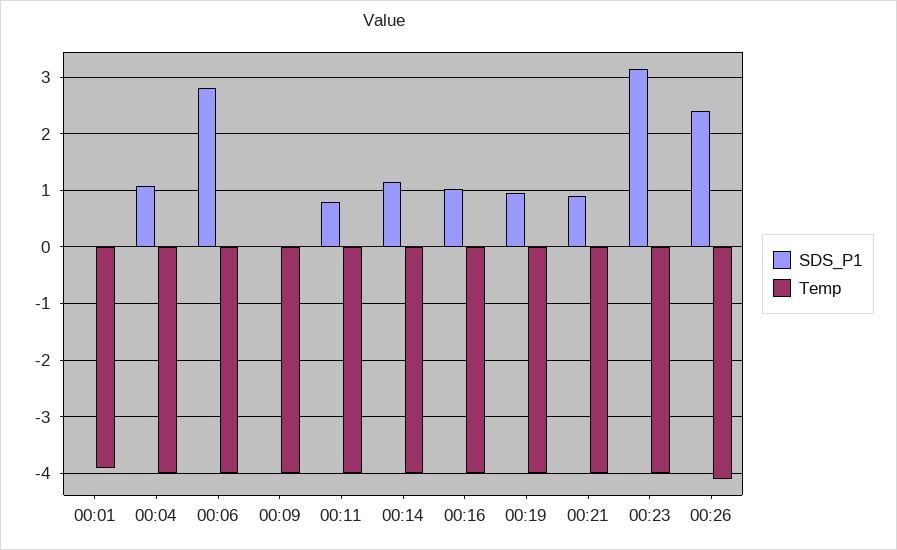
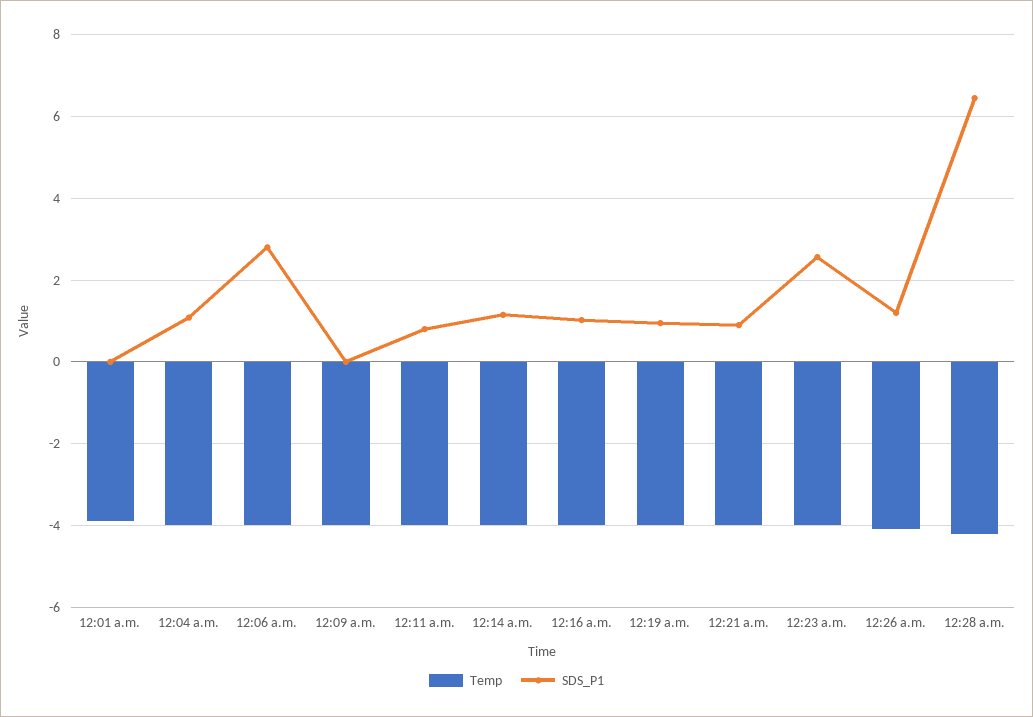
SDS_P1, 00:23: 3.2 -> 2.6
SDS_P1, 00:26: 2.4 -> 1.2
Temp, 12:28 a.m.: none -> -4.2
SDS_P1, 12:28 a.m.: none -> 6.4

